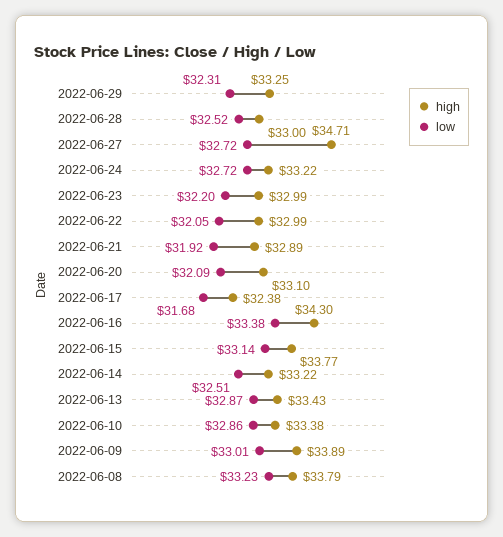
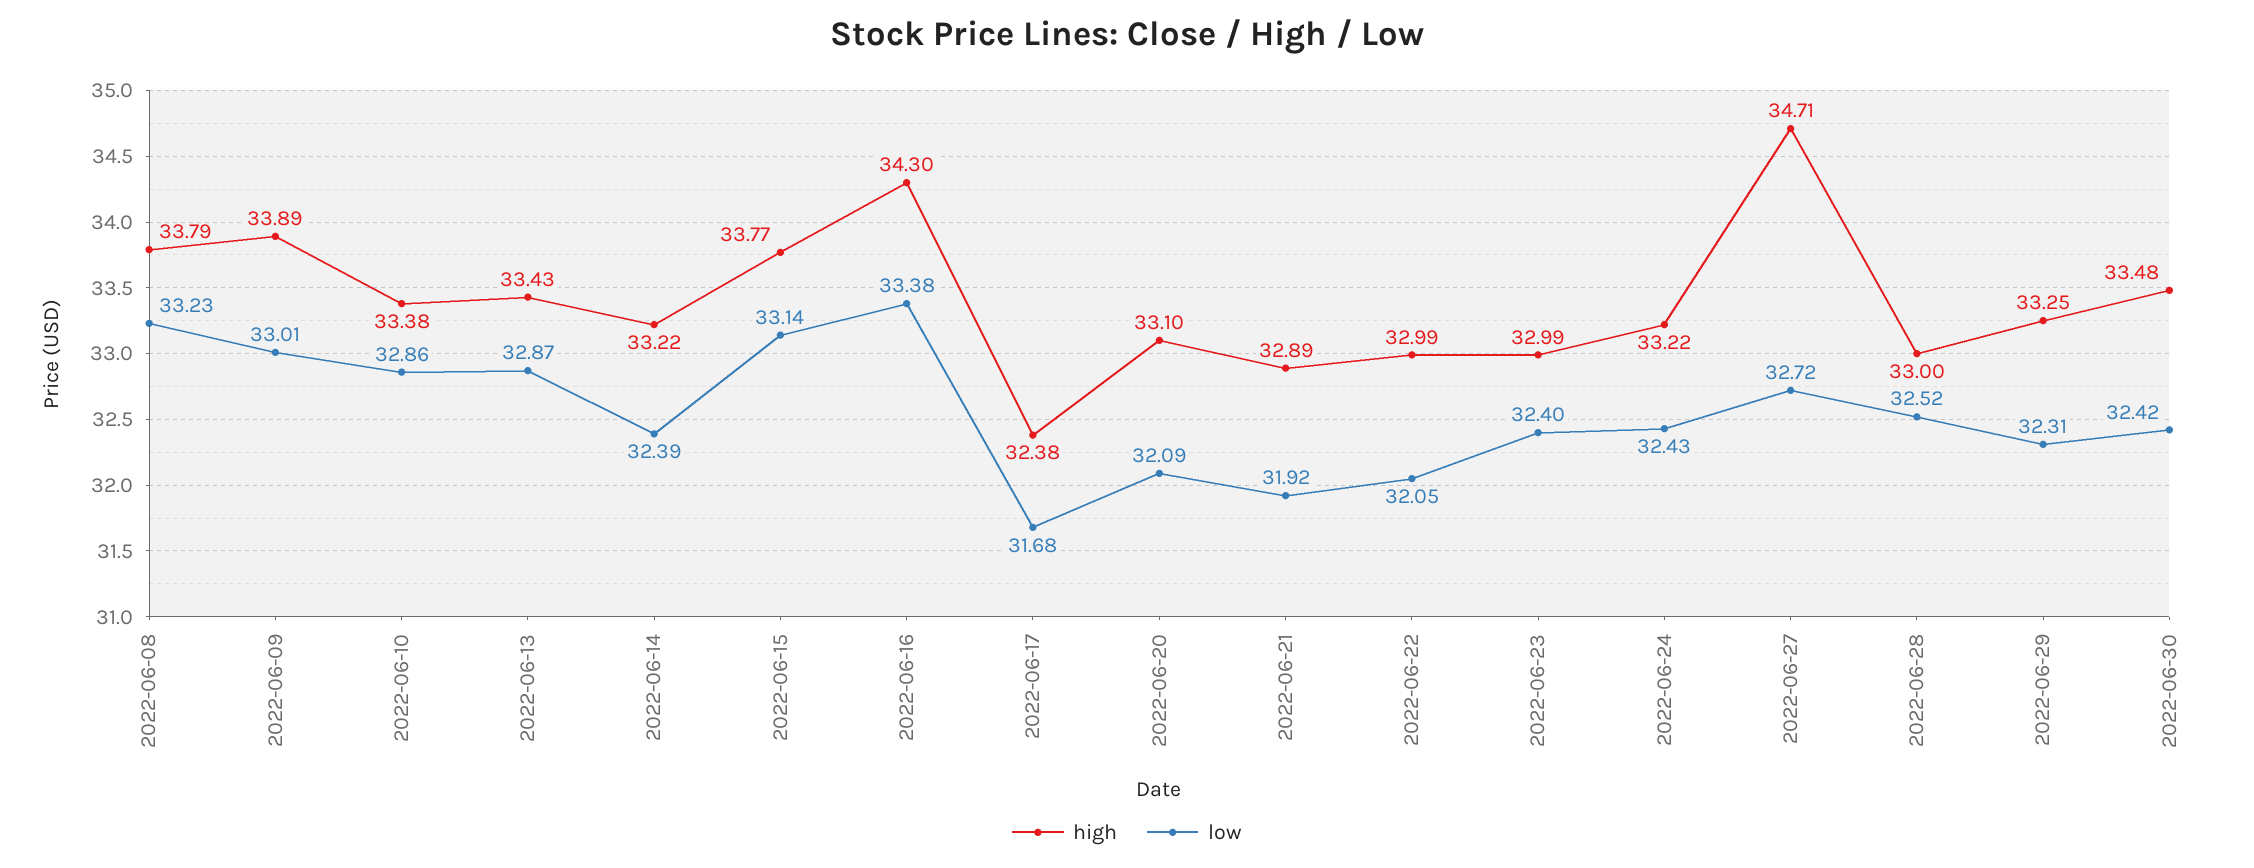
low, 2022-06-24: 32.72 -> 32.43
low, 2022-06-23: 32.2 -> 32.4
low, 2022-06-14: 32.51 -> 32.39
high, 2022-06-30: none -> 33.48
low, 2022-06-30: none -> 32.42

